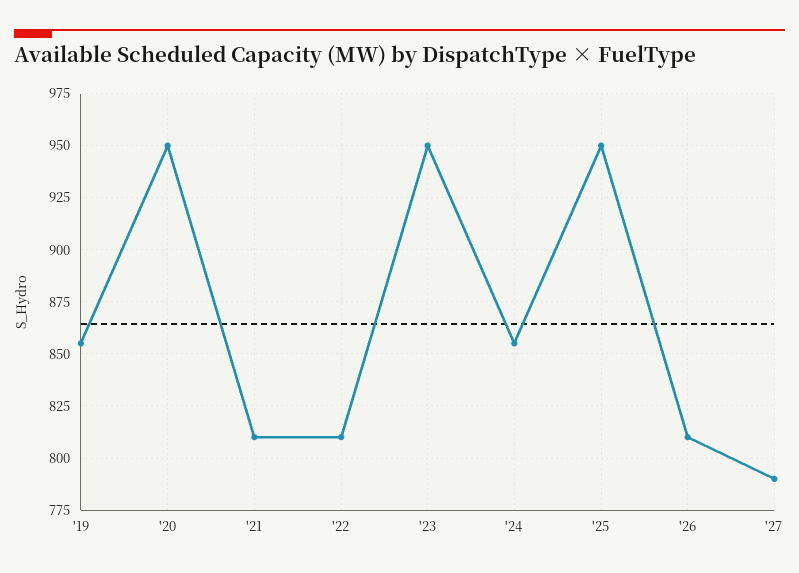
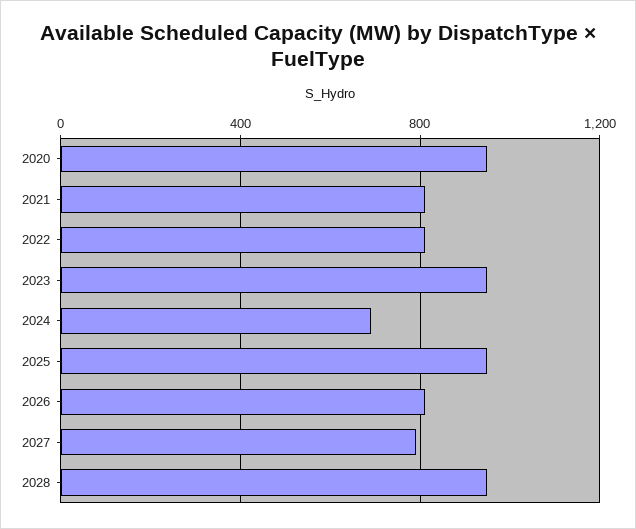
'19: 855 -> none
'24: 855 -> 700
2028: none -> 950

